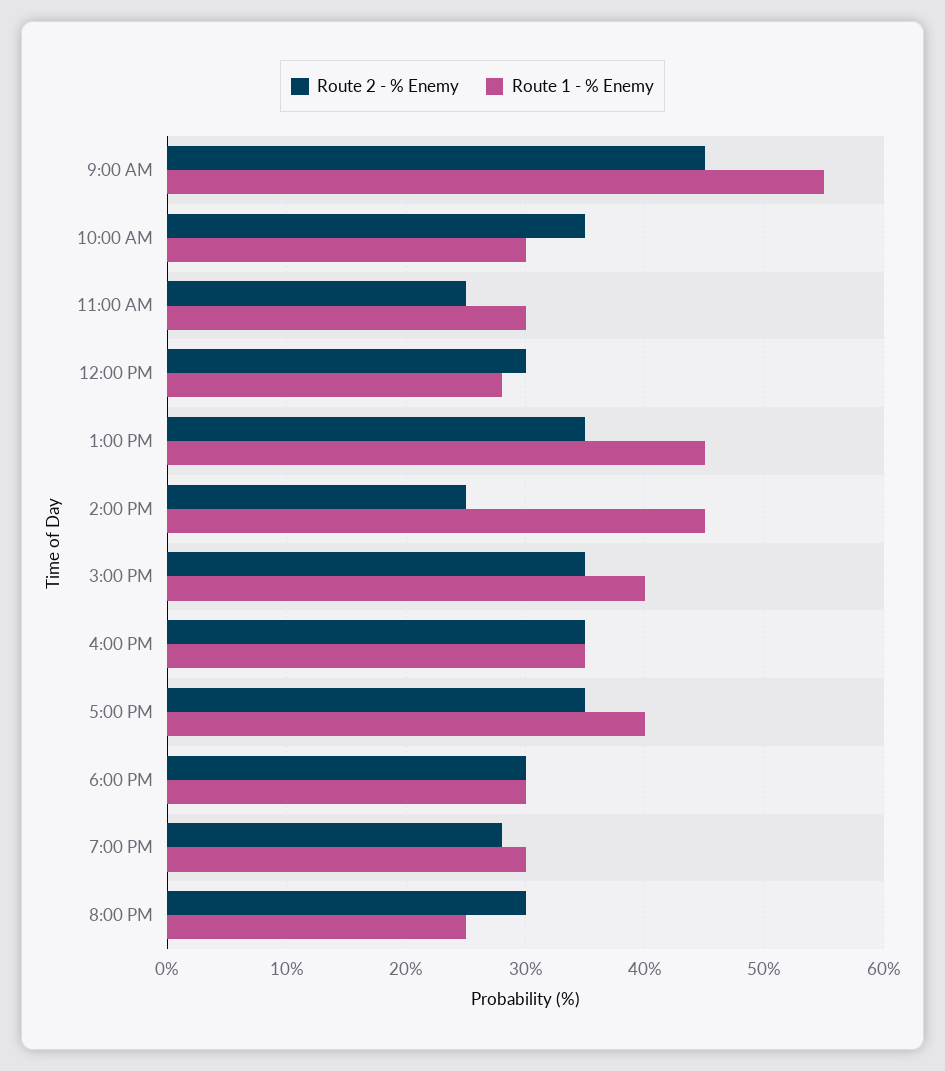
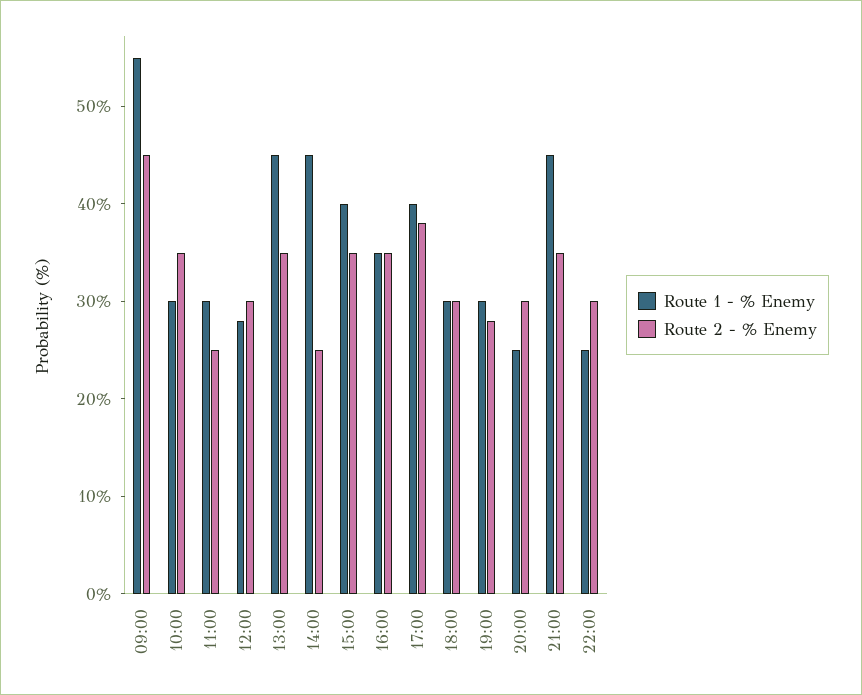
Route 2 - % Enemy, 5:00 PM: 35 -> 38
Route 1 - % Enemy, 21:00: none -> 45
Route 2 - % Enemy, 21:00: none -> 35
Route 1 - % Enemy, 22:00: none -> 25
Route 2 - % Enemy, 22:00: none -> 30

